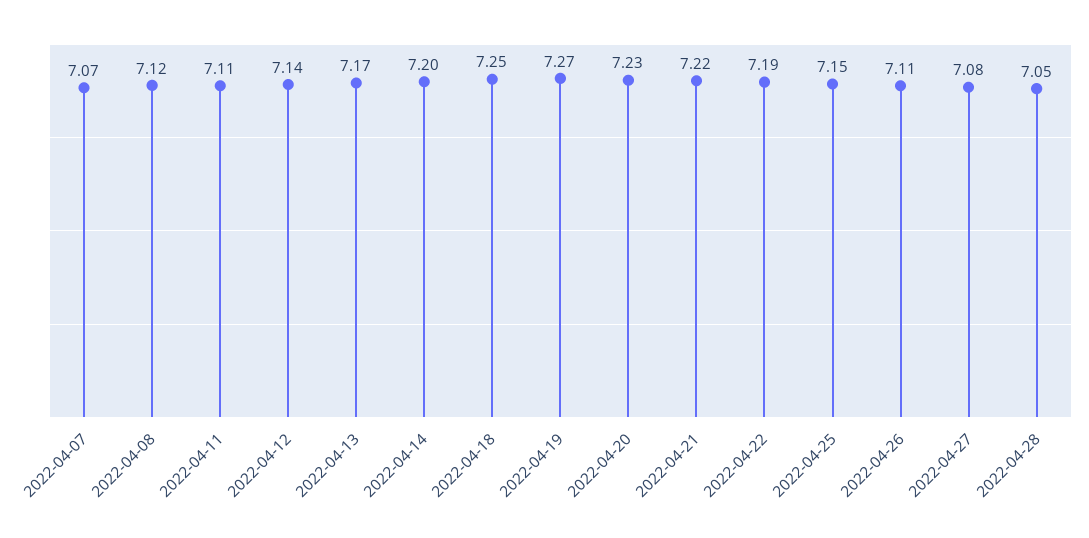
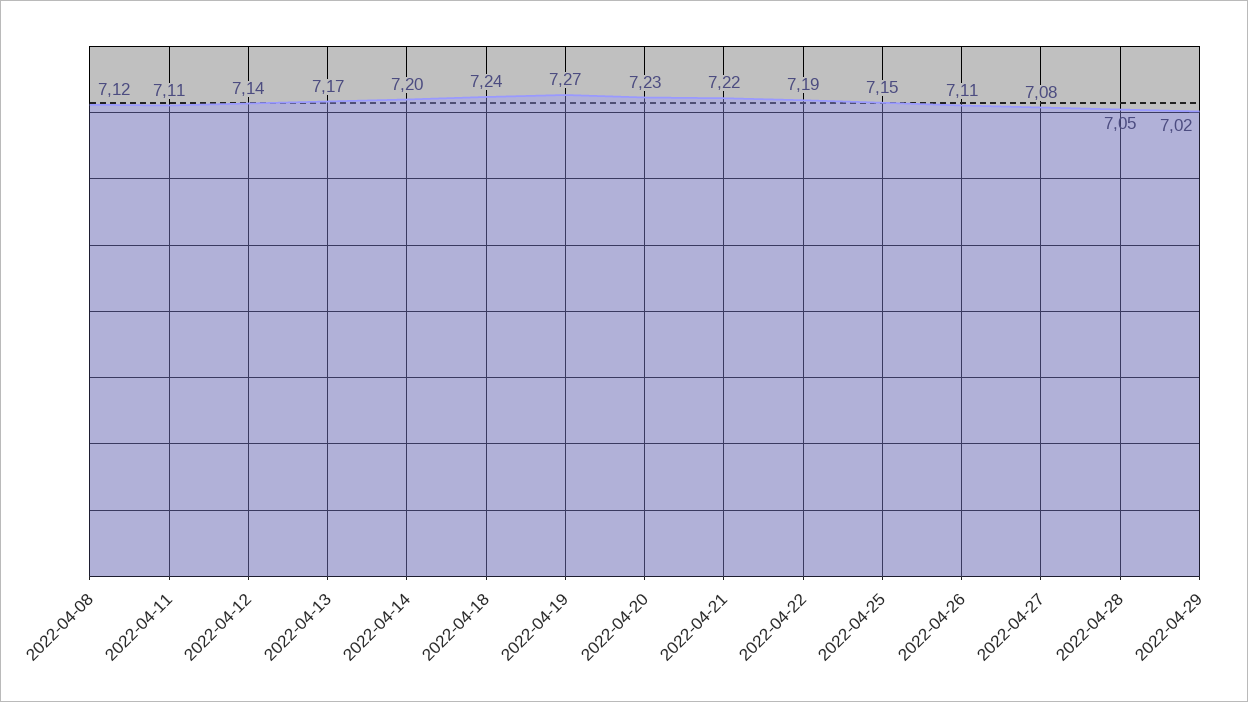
2022-04-07: 7.07 -> none
2022-04-18: 7.25 -> 7.24
2022-04-29: none -> 7.02

